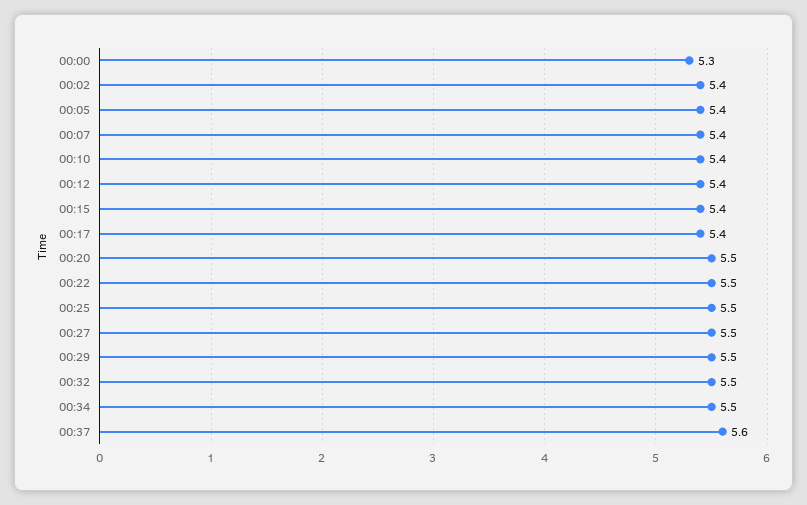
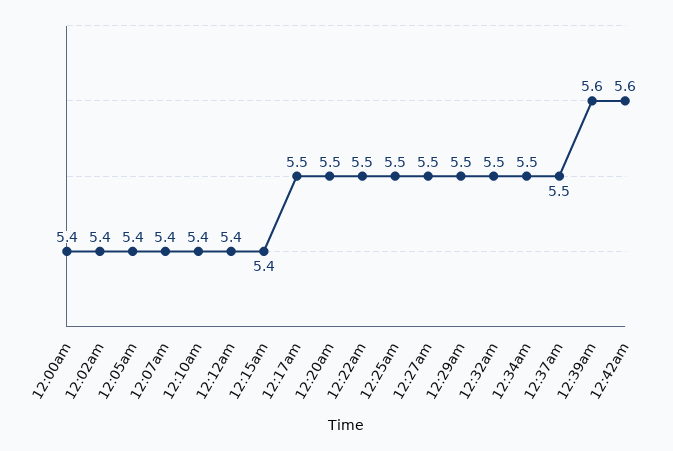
00:00: 5.3 -> 5.4
00:17: 5.4 -> 5.5
00:37: 5.6 -> 5.5
12:39am: none -> 5.6
12:42am: none -> 5.6

